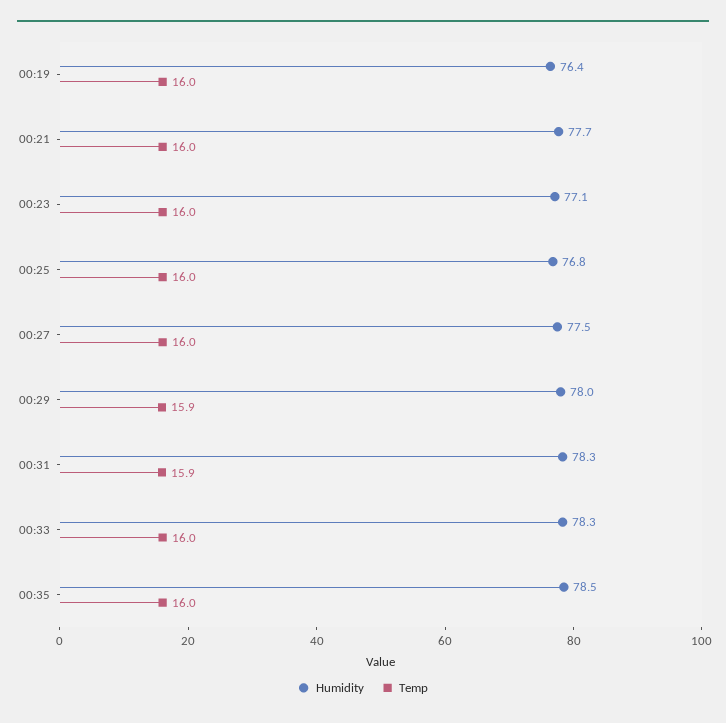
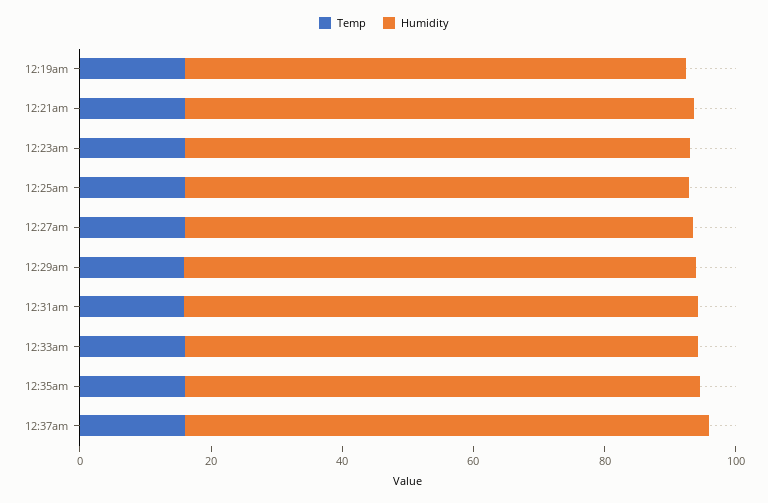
Temp, 12:37am: none -> 15
Humidity, 12:37am: none -> 80

